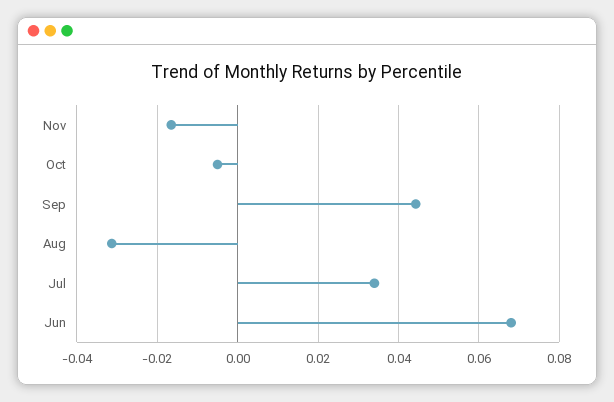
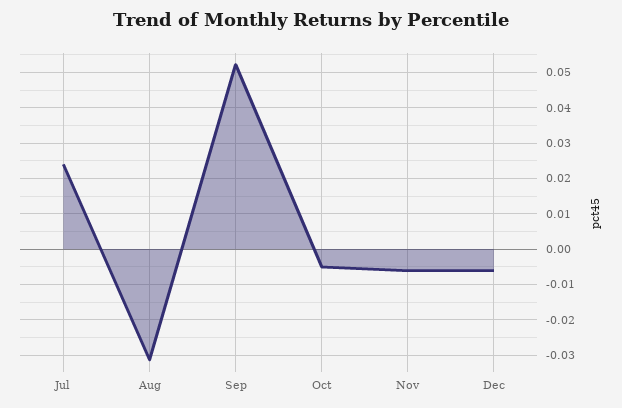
Nov: -0.016 -> -0.006
Sep: 0.044 -> 0.052
Jul: 0.034 -> 0.024
Jun: 0.068 -> none
Dec: none -> -0.006

